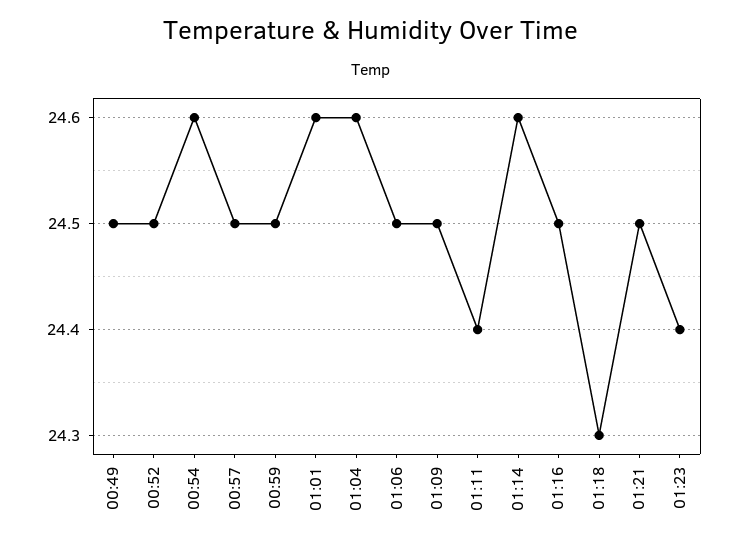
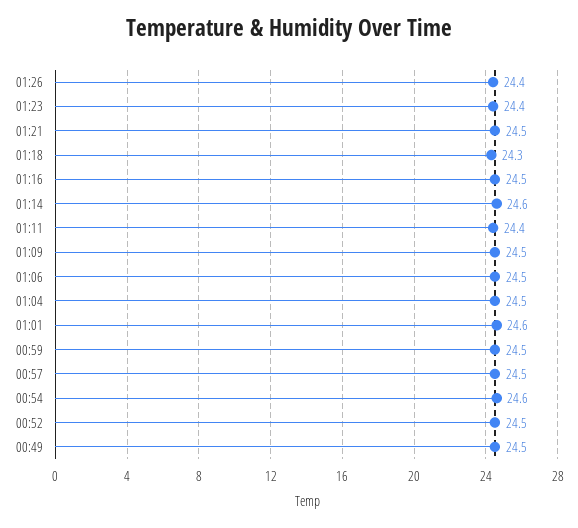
01:04: 24.6 -> 24.5
01:26: none -> 24.4

